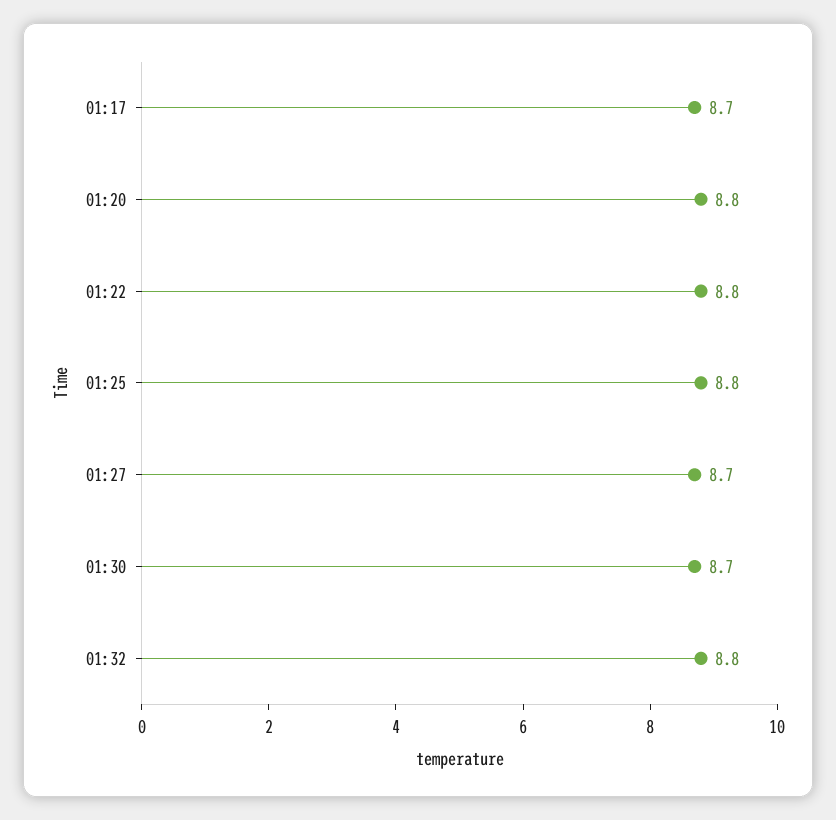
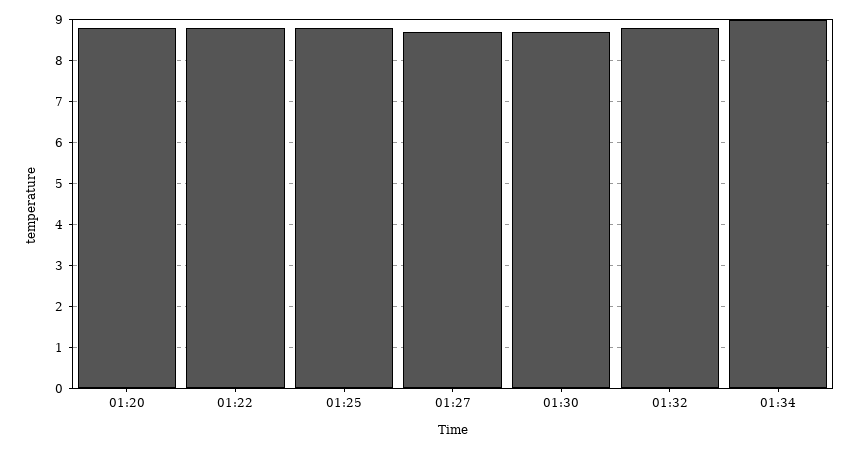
01:17: 8.7 -> none
01:34: none -> 9

